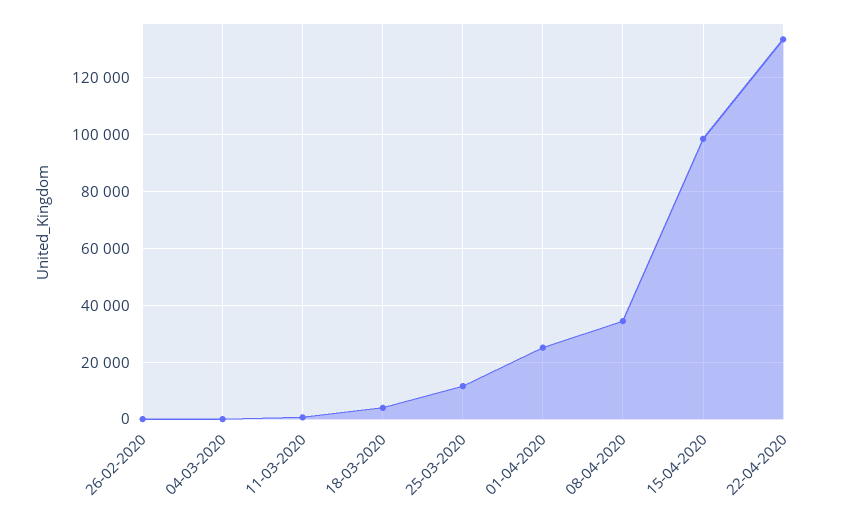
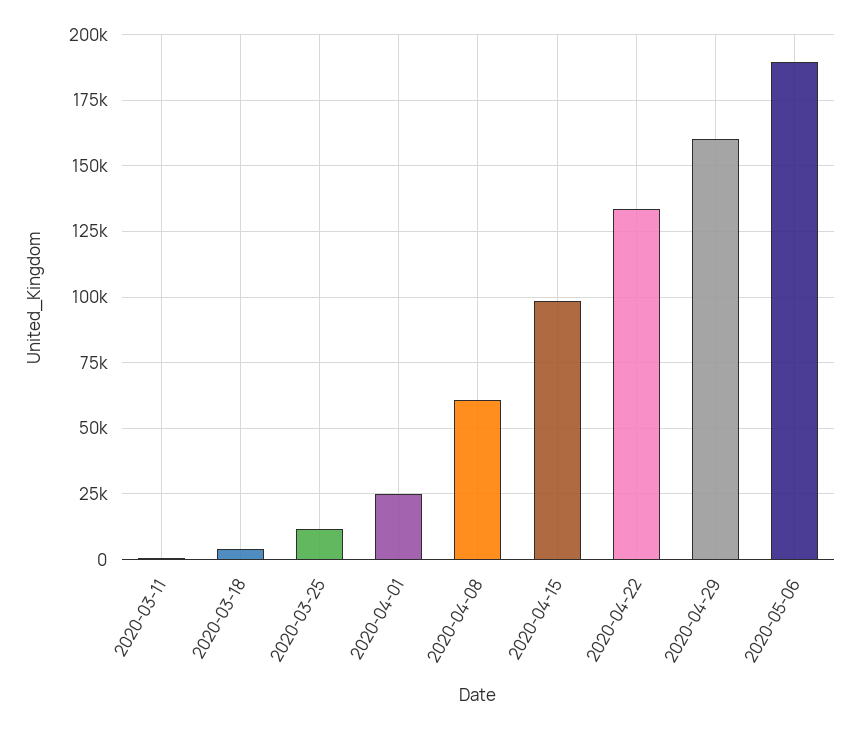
26-02-2020: 0 -> none
04-03-2020: 0 -> none
08-04-2020: 35000 -> 60000
2020-04-29: none -> 160000
2020-05-06: none -> 190000

